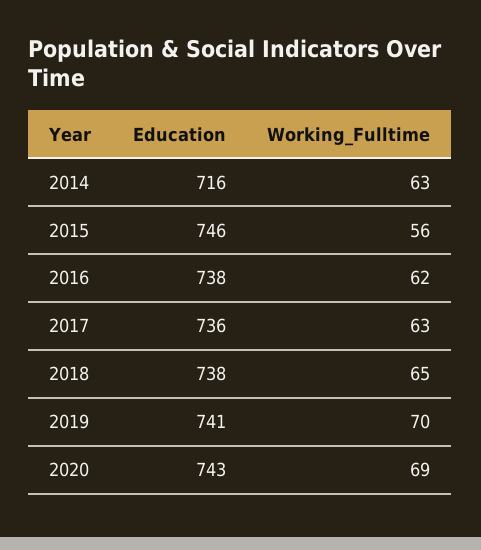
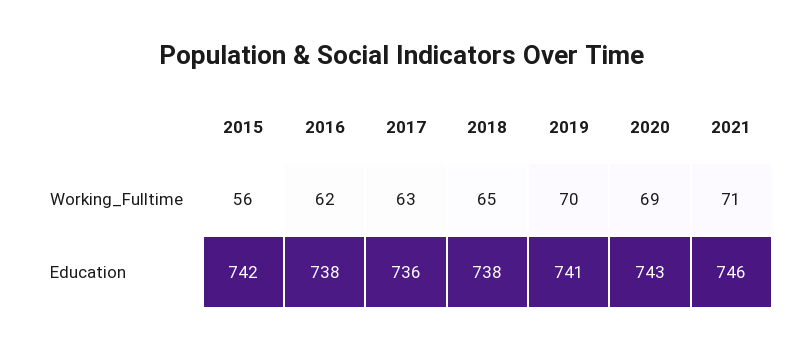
Education, 2014: 716 -> none
Working_Fulltime, 2014: 63 -> none
Education, 2015: 746 -> 742
Working_Fulltime, 2021: none -> 71
Education, 2021: none -> 746

